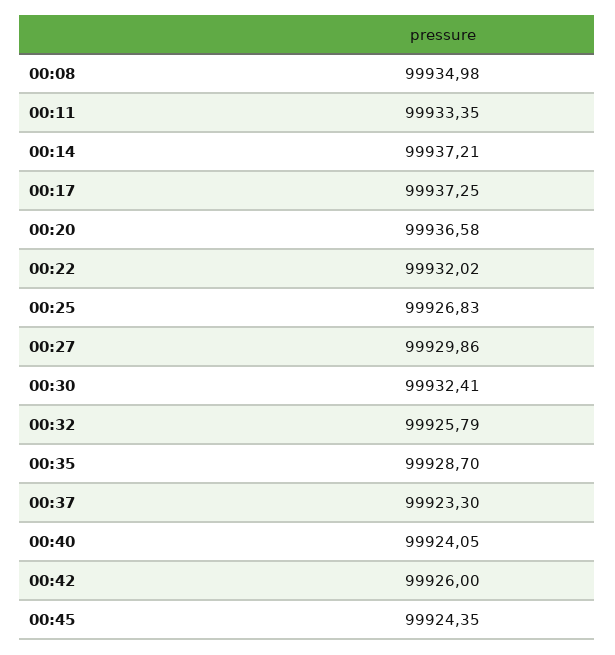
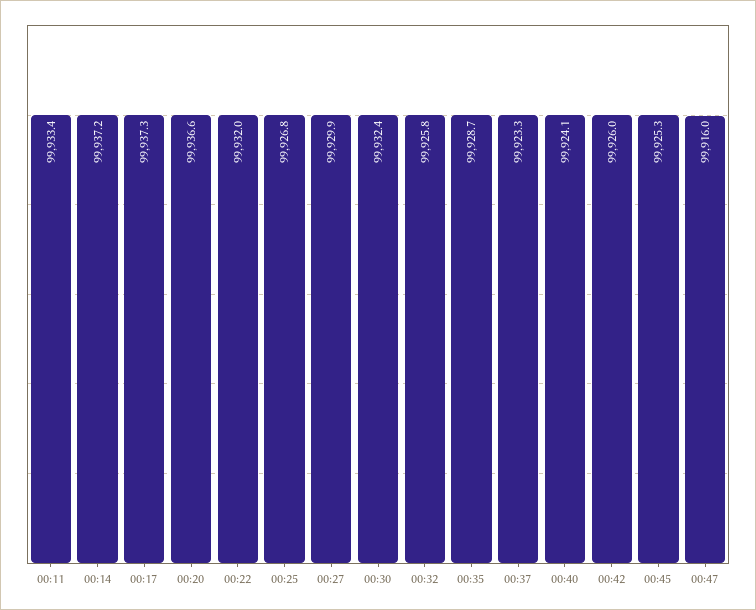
00:08: 99934.98 -> none
00:45: 99924.35 -> 99925.3
00:47: none -> 99916

